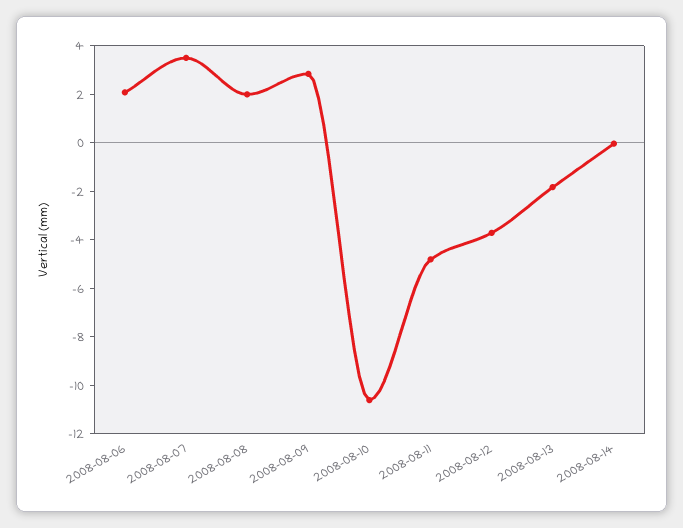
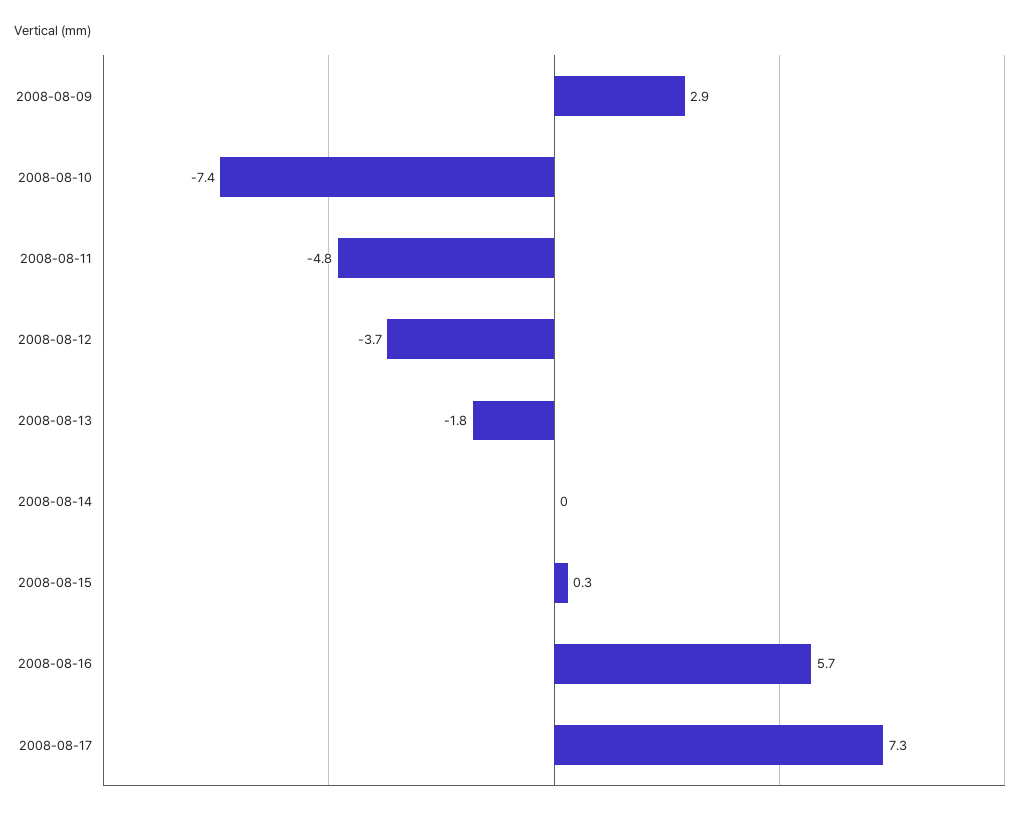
2008-08-06: 2 -> none
2008-08-07: 3.5 -> none
2008-08-08: 2 -> none
2008-08-10: -10.5 -> -7.4
2008-08-15: none -> 0.3
2008-08-16: none -> 5.7
2008-08-17: none -> 7.3

